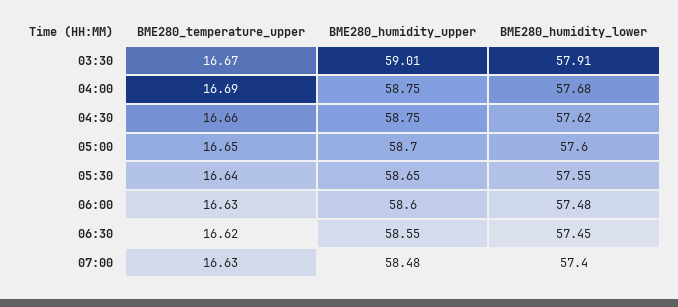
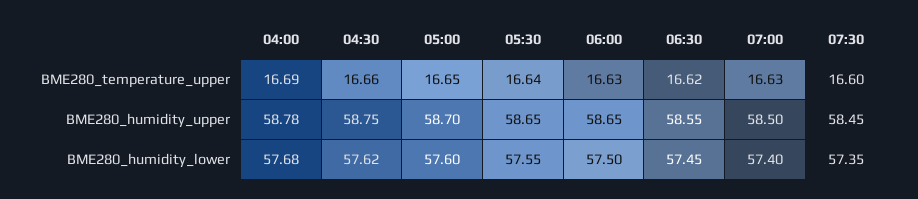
BME280_temperature_upper, 03:30: 16.67 -> none
BME280_humidity_upper, 03:30: 59.01 -> none
BME280_humidity_lower, 03:30: 57.91 -> none
BME280_humidity_upper, 04:00: 58.75 -> 58.78
BME280_humidity_upper, 06:00: 58.6 -> 58.65
BME280_humidity_lower, 06:00: 57.48 -> 57.5
BME280_humidity_upper, 07:00: 58.48 -> 58.5
BME280_temperature_upper, 07:30: none -> 16.6
BME280_humidity_upper, 07:30: none -> 58.45
BME280_humidity_lower, 07:30: none -> 57.35

